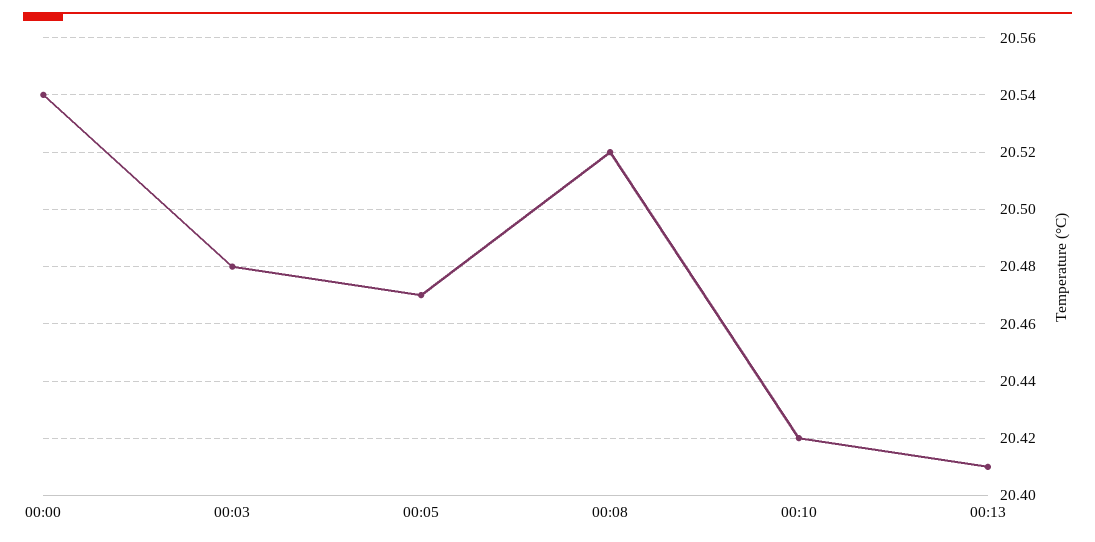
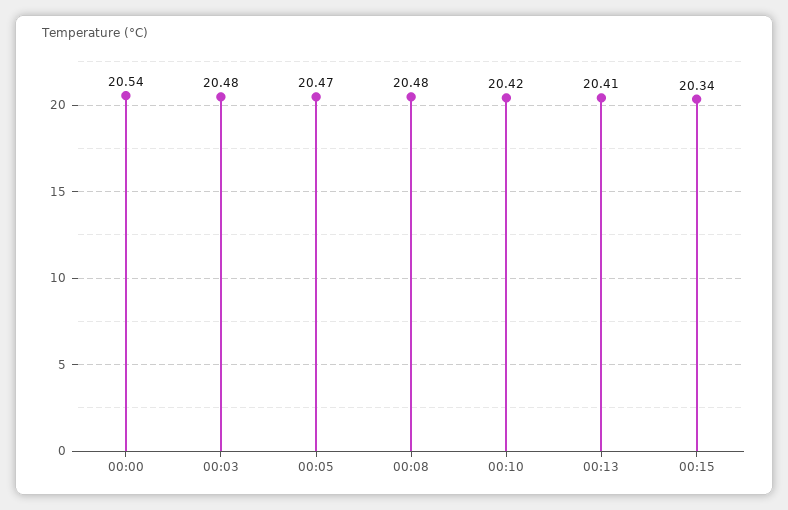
00:08: 20.52 -> 20.48
00:15: none -> 20.34

